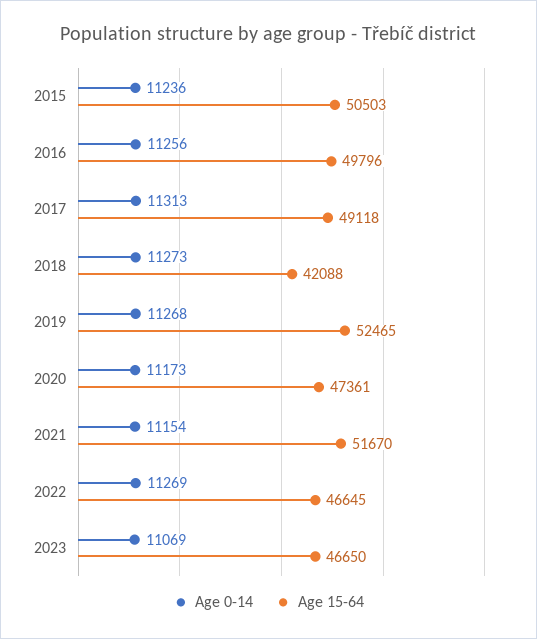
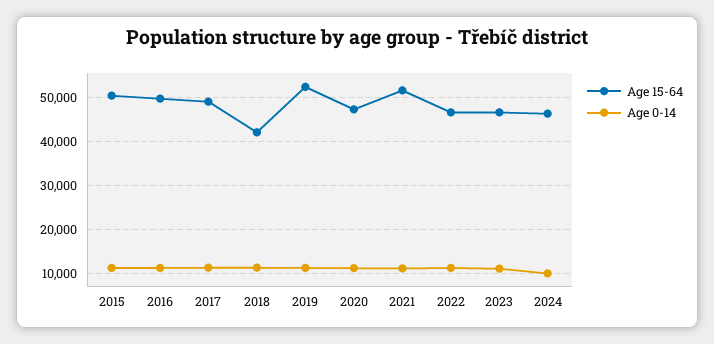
Age 15-64, 2024: none -> 46000
Age 0-14, 2024: none -> 10000

